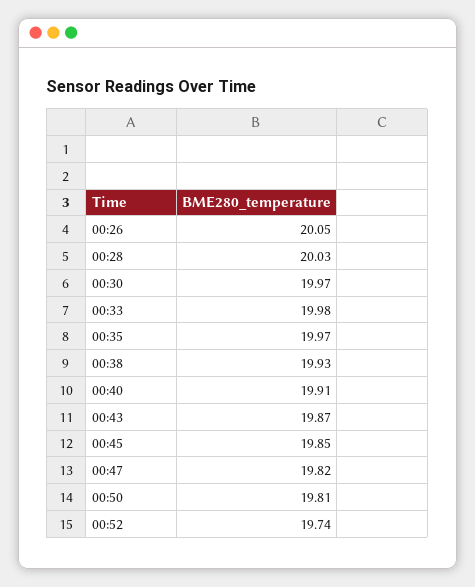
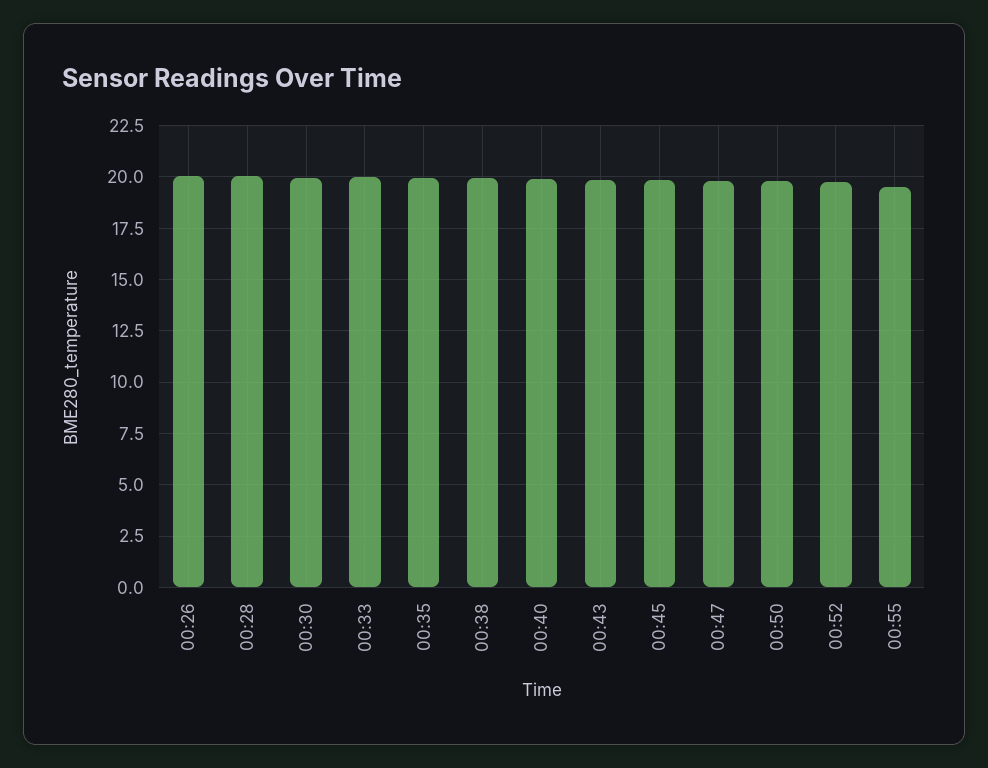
00:55: none -> 19.5

